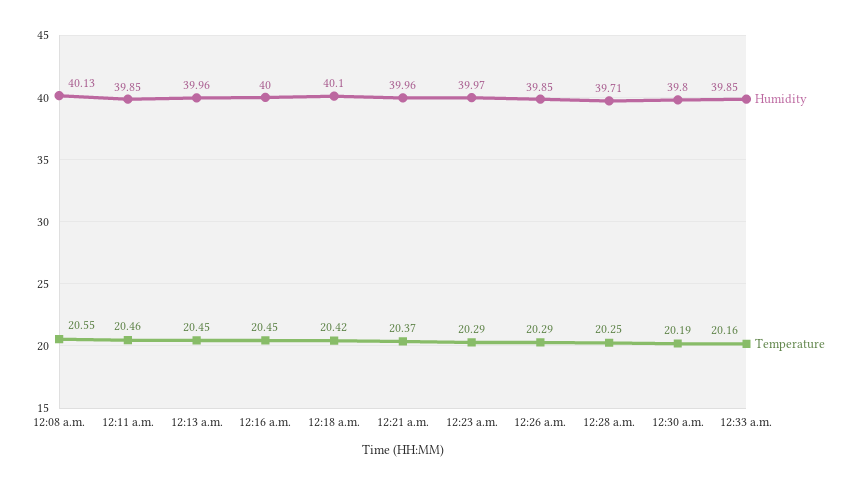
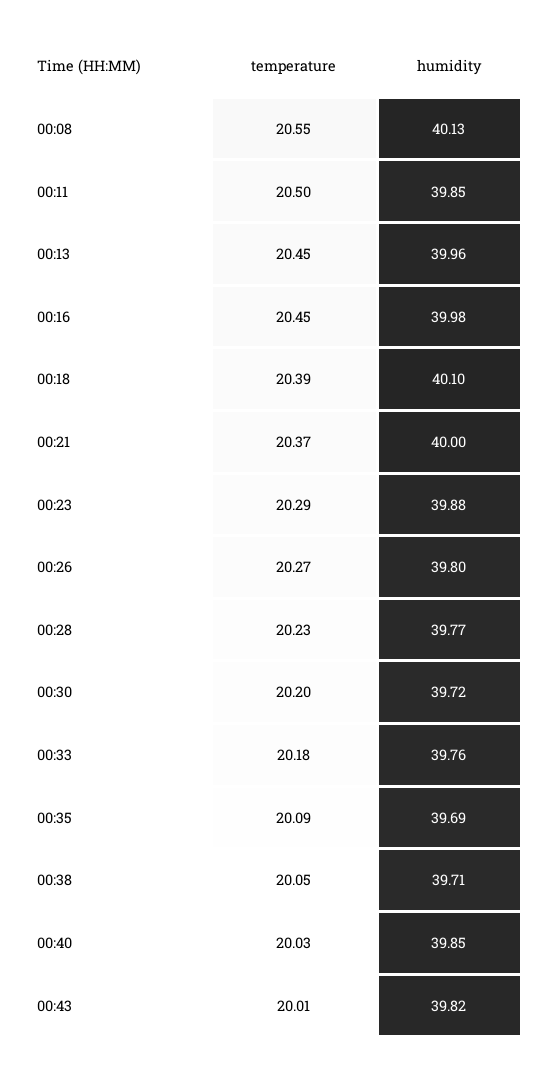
Temperature, 12:11 a.m.: 20.46 -> 20.5
Humidity, 12:16 a.m.: 40 -> 39.98
Temperature, 12:18 a.m.: 20.42 -> 20.39
Humidity, 12:21 a.m.: 39.96 -> 40
Humidity, 12:23 a.m.: 39.97 -> 39.88
Humidity, 12:26 a.m.: 39.85 -> 39.8
Temperature, 12:26 a.m.: 20.29 -> 20.27
Humidity, 12:28 a.m.: 39.71 -> 39.77
Temperature, 12:28 a.m.: 20.25 -> 20.23
Humidity, 12:30 a.m.: 39.8 -> 39.72
Temperature, 12:30 a.m.: 20.19 -> 20.2
Humidity, 12:33 a.m.: 39.85 -> 39.76
Temperature, 12:33 a.m.: 20.16 -> 20.18
Temperature, 00:35: none -> 20.09
Humidity, 00:35: none -> 39.69
Temperature, 00:38: none -> 20.05
Humidity, 00:38: none -> 39.71
Temperature, 00:40: none -> 20.03
Humidity, 00:40: none -> 39.85
Temperature, 00:43: none -> 20.01
Humidity, 00:43: none -> 39.82

